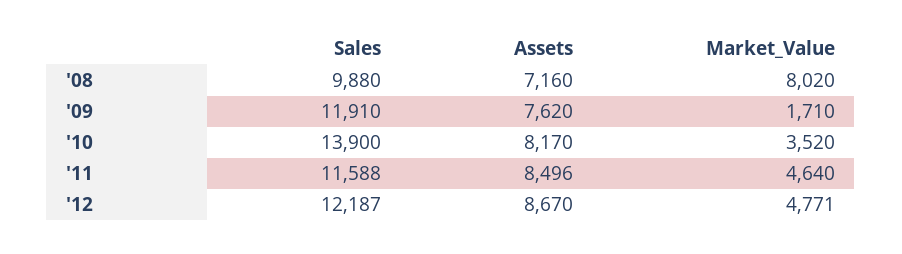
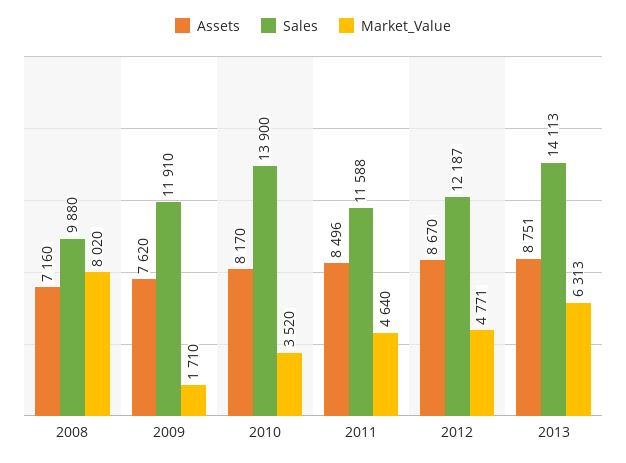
Assets, 2013: none -> 8751
Sales, 2013: none -> 14113
Market_Value, 2013: none -> 6313

